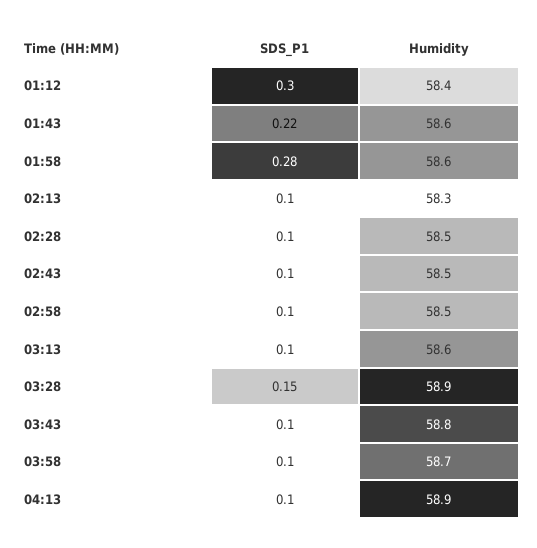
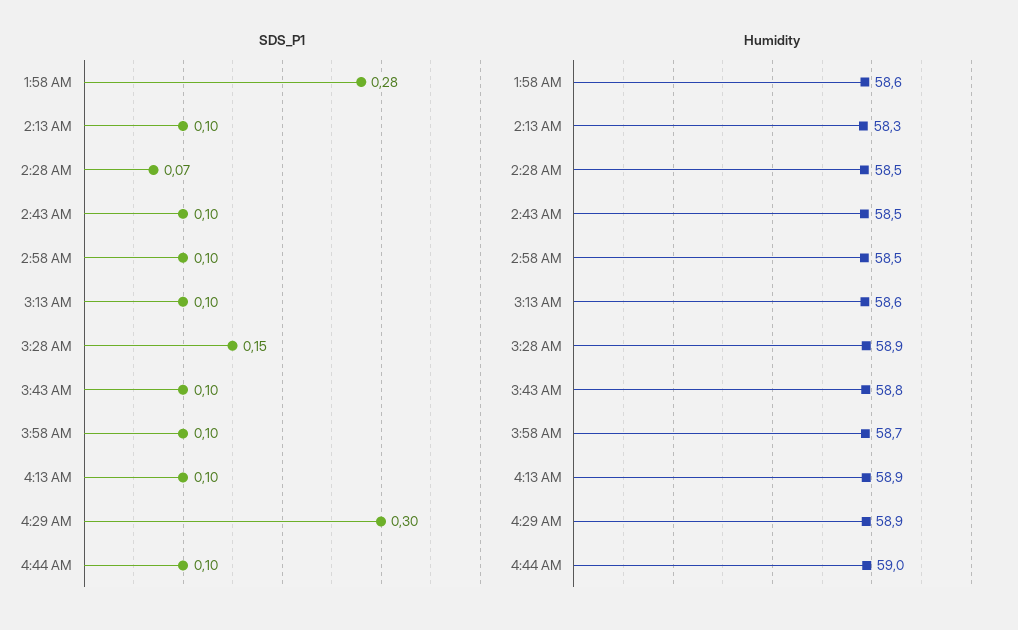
SDS_P1, 01:12: 0.3 -> none
Humidity, 01:12: 58.4 -> none
SDS_P1, 01:43: 0.22 -> none
Humidity, 01:43: 58.6 -> none
SDS_P1, 02:28: 0.1 -> 0.07
SDS_P1, 4:29 AM: none -> 0.3
SDS_P1, 4:44 AM: none -> 0.1
Humidity, 4:29 AM: none -> 58.9
Humidity, 4:44 AM: none -> 59

